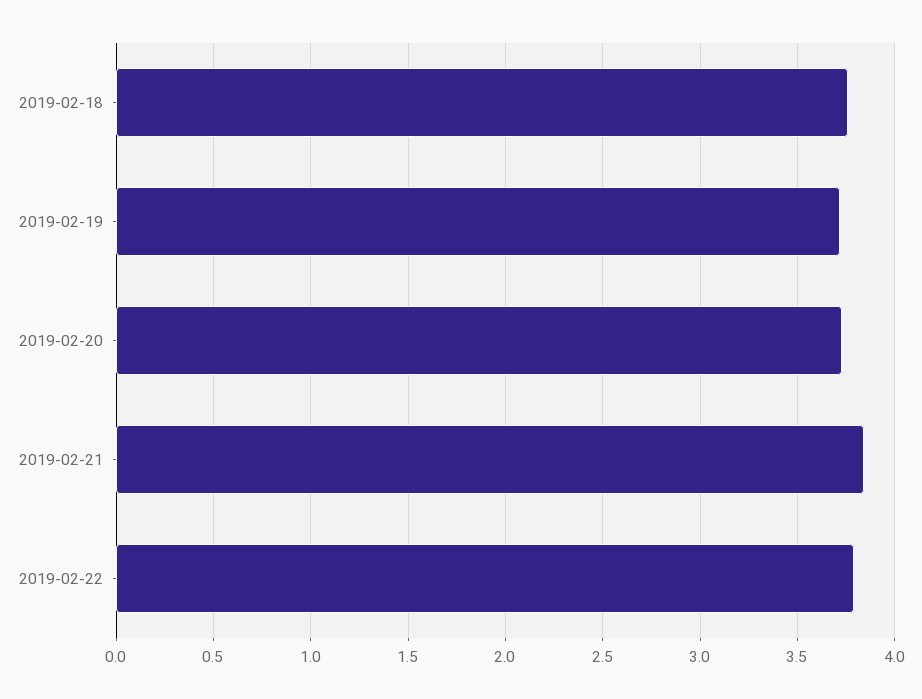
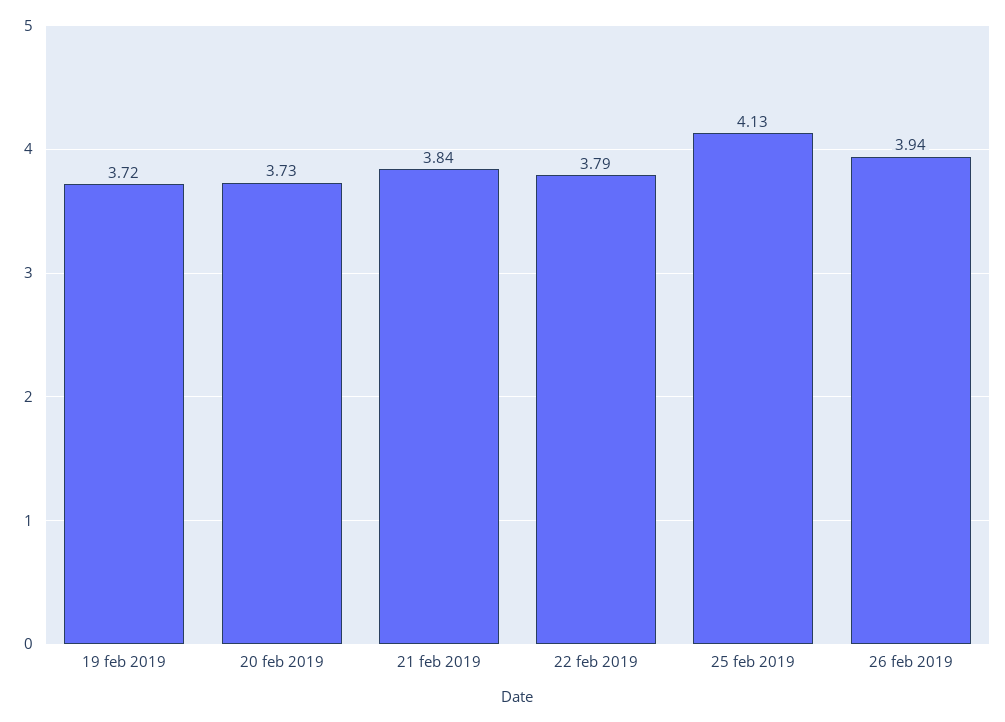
2019-02-18: 3.75 -> none
25 feb 2019: none -> 4.13
26 feb 2019: none -> 3.94

